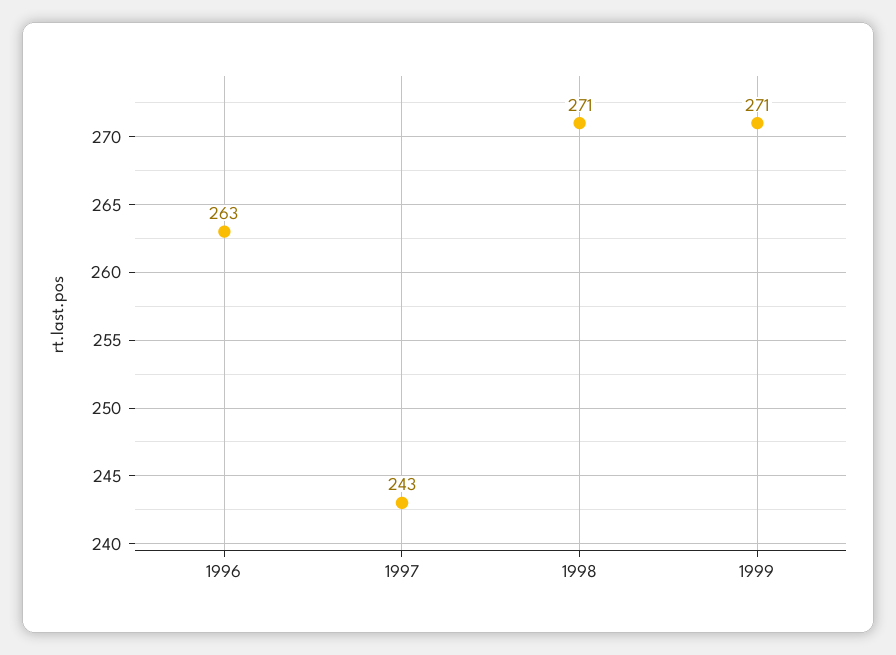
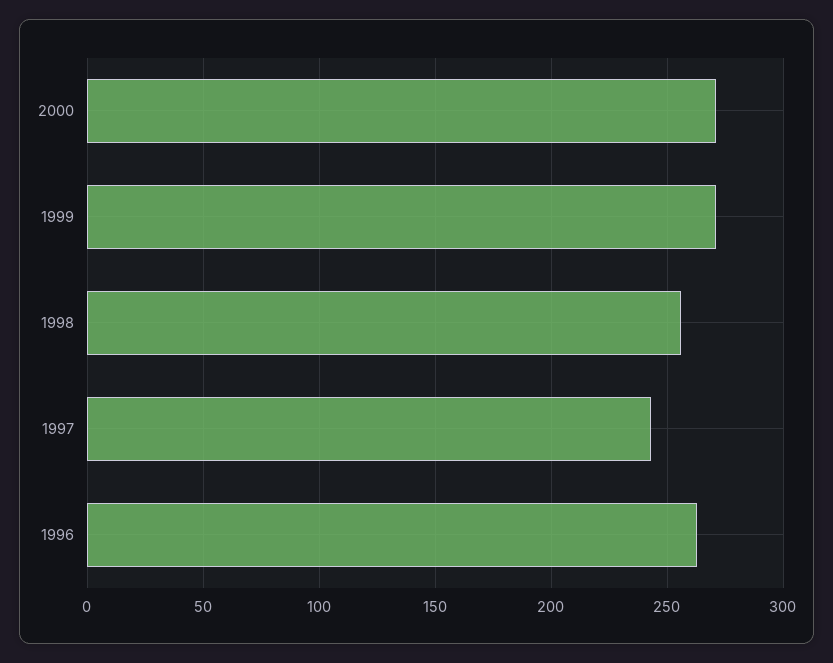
1998: 271 -> 255
2000: none -> 270

